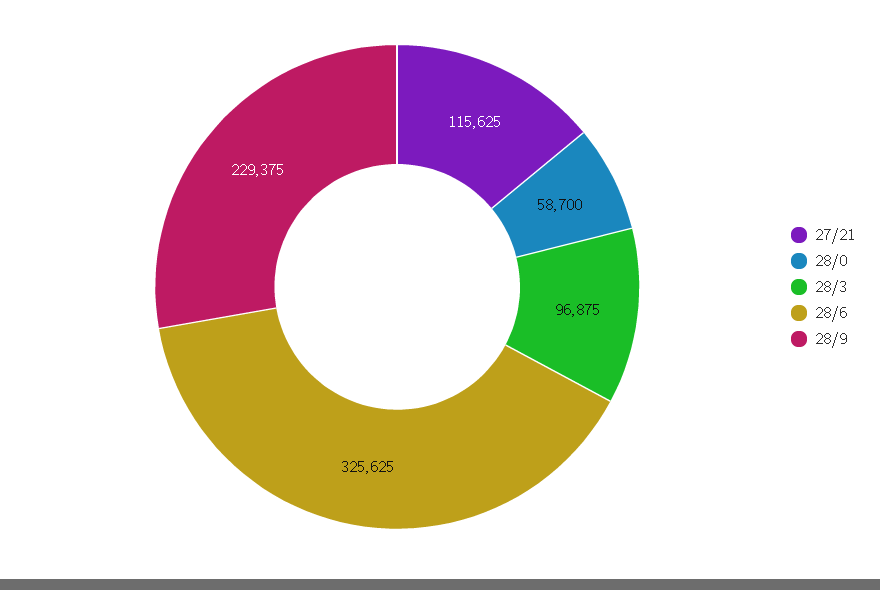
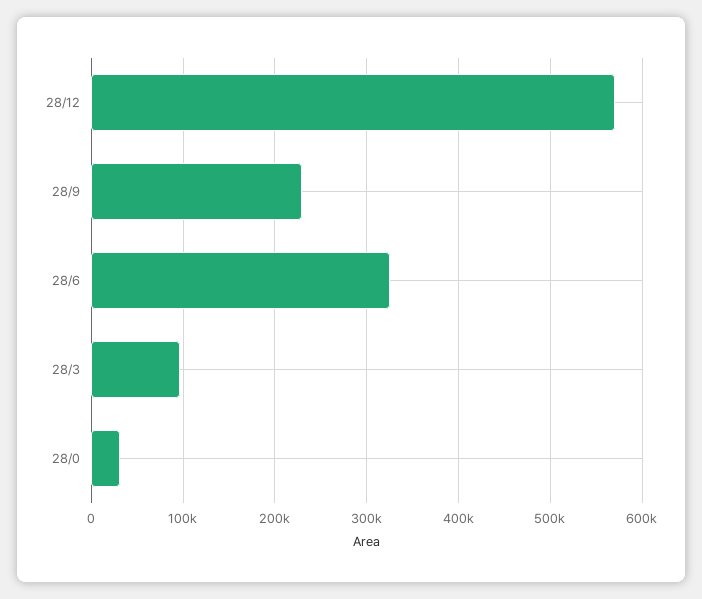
27/21: 115625 -> none
28/0: 58700 -> 30000
28/12: none -> 570000

